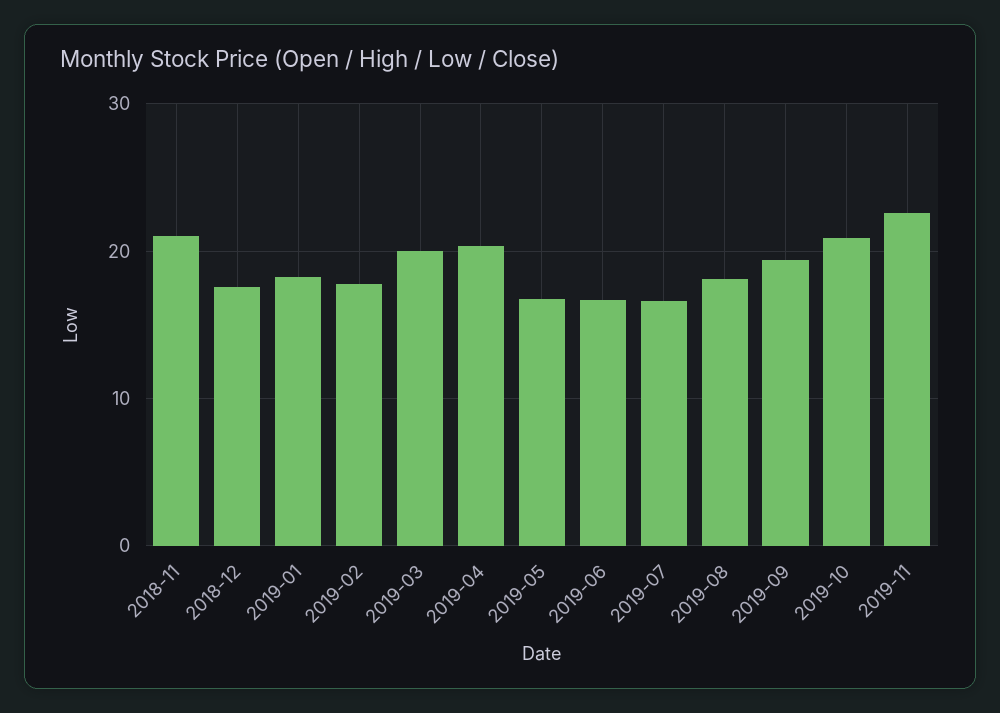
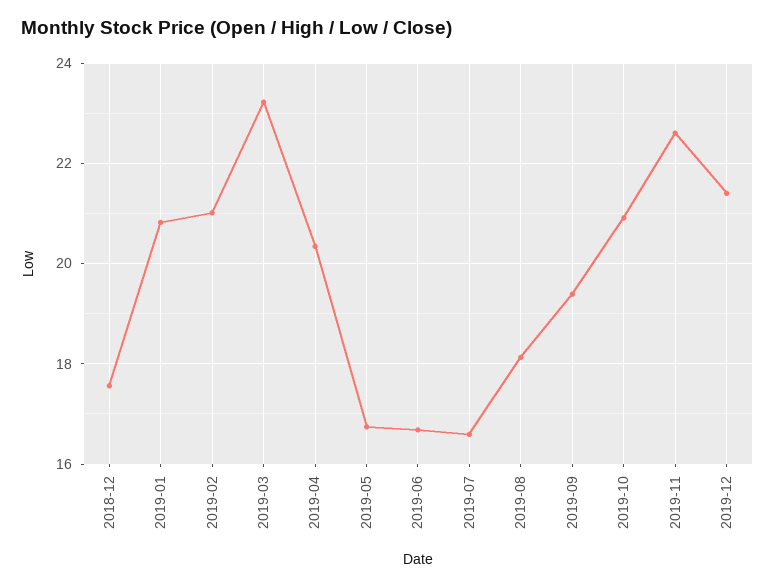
2018-11: 21 -> none
2019-01: 18 -> 20.8
2019-02: 18 -> 21
2019-03: 20 -> 23.2
2019-12: none -> 21.4

